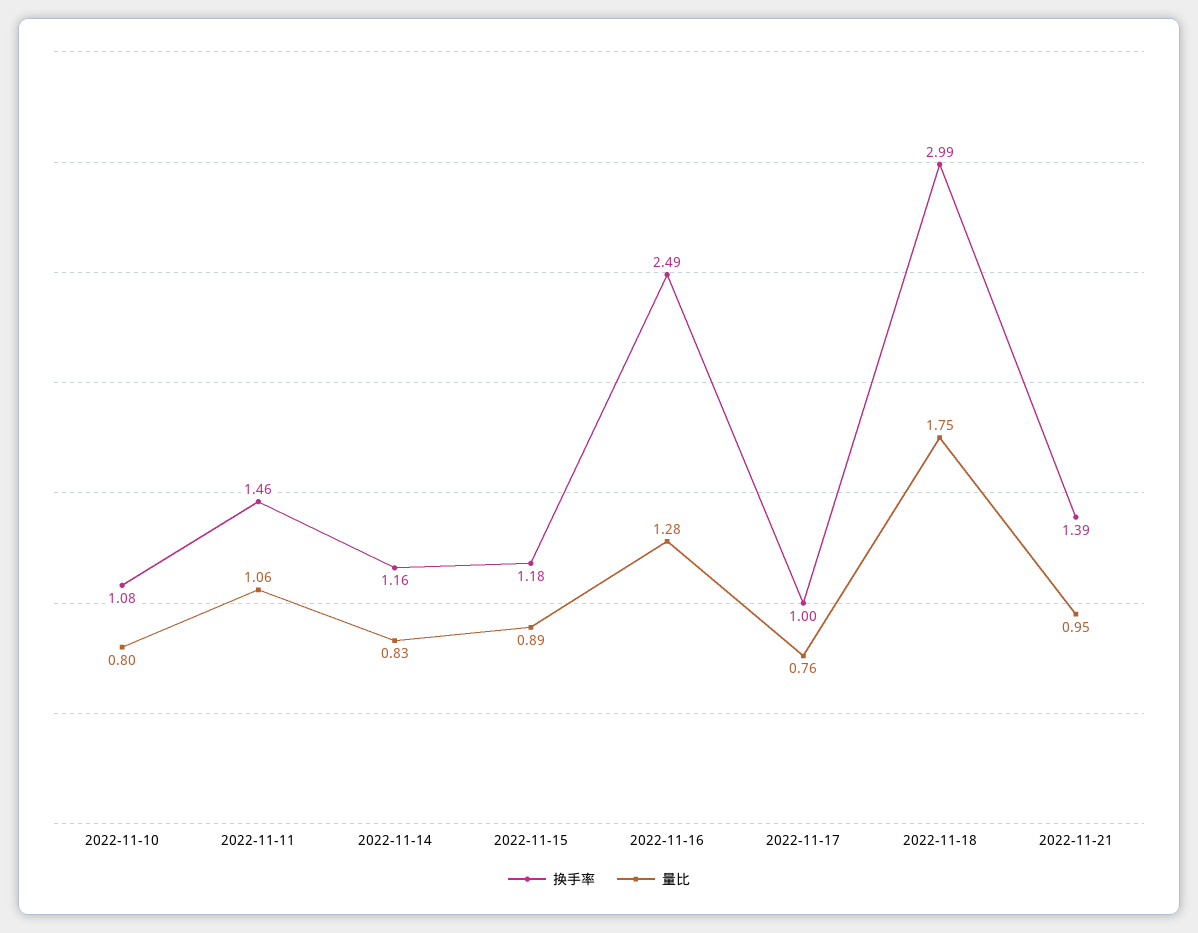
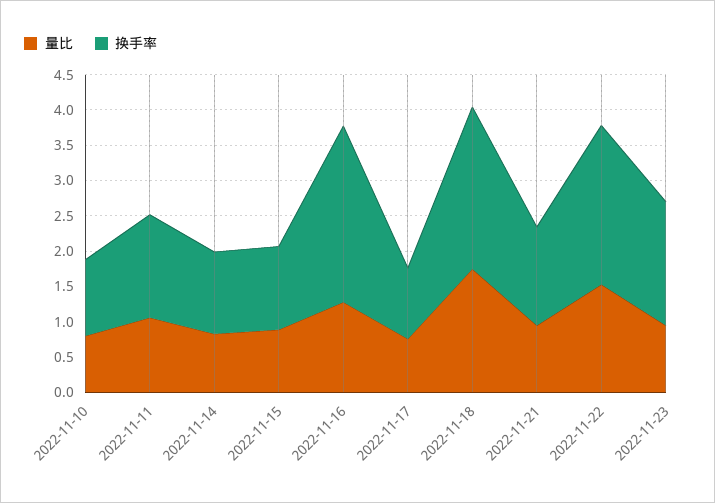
换手率, 2022-11-18: 2.99 -> 2.25
量比, 2022-11-22: none -> 1.5
换手率, 2022-11-22: none -> 2.25
量比, 2022-11-23: none -> 1
换手率, 2022-11-23: none -> 1.75

